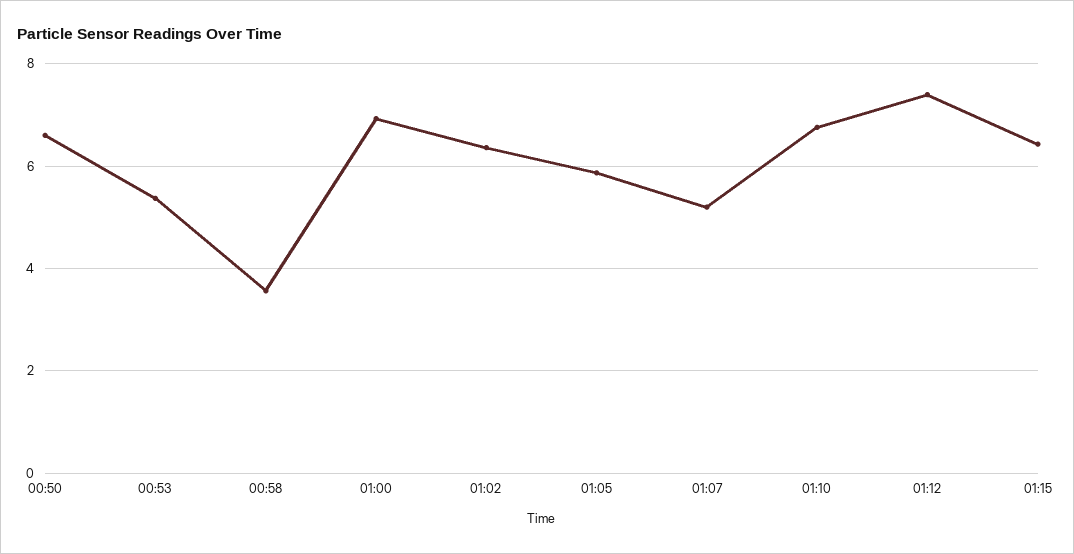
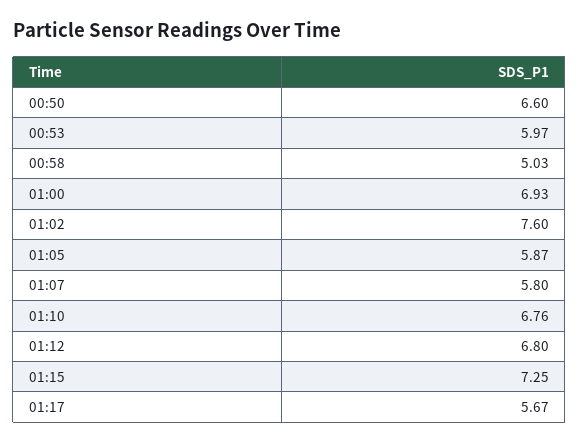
00:53: 5.4 -> 5.97
00:58: 3.6 -> 5.03
01:02: 6.4 -> 7.6
01:07: 5.2 -> 5.8
01:12: 7.4 -> 6.8
01:15: 6.4 -> 7.25
01:17: none -> 5.67

